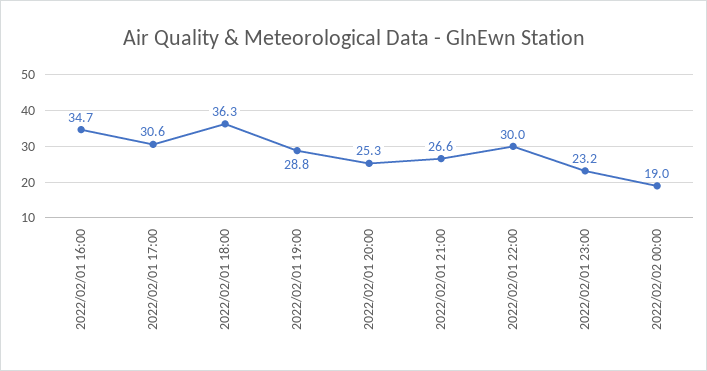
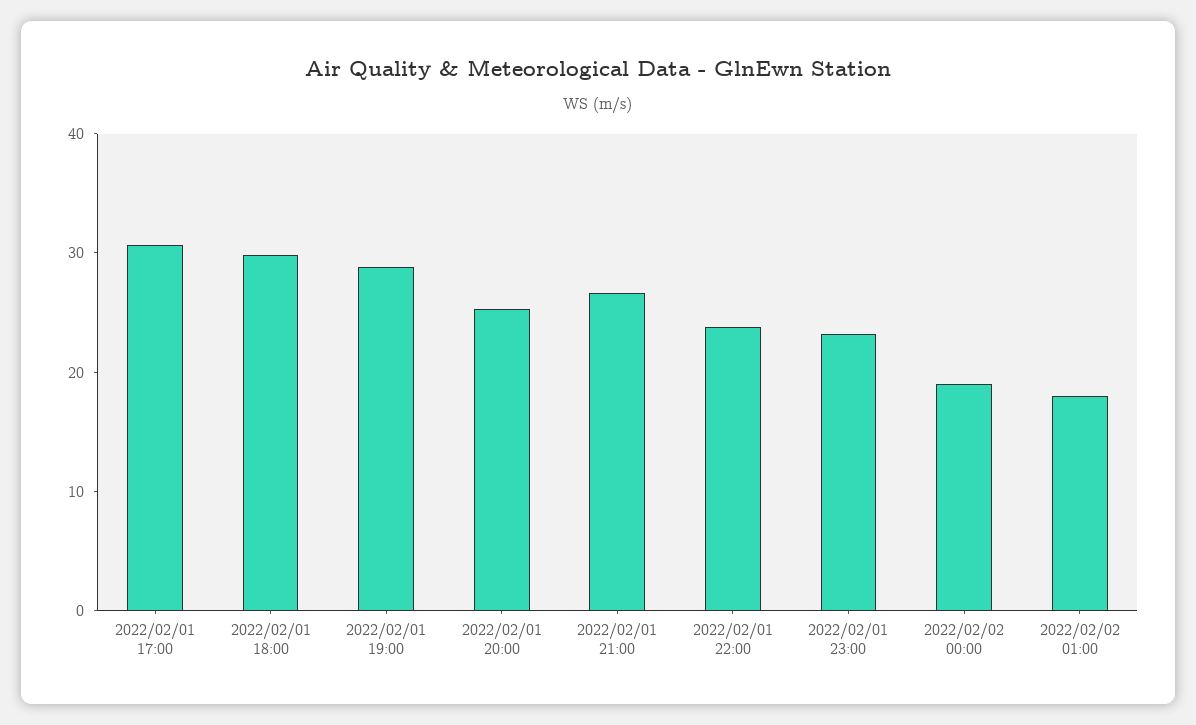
2022/02/01 16:00: 34.7 -> none
2022/02/01 18:00: 36.3 -> 30
2022/02/01 22:00: 30 -> 24
2022/02/02 01:00: none -> 18

